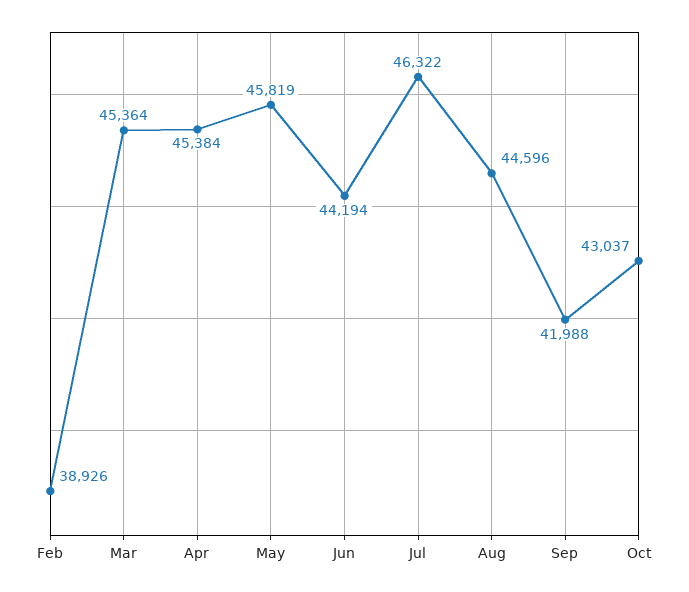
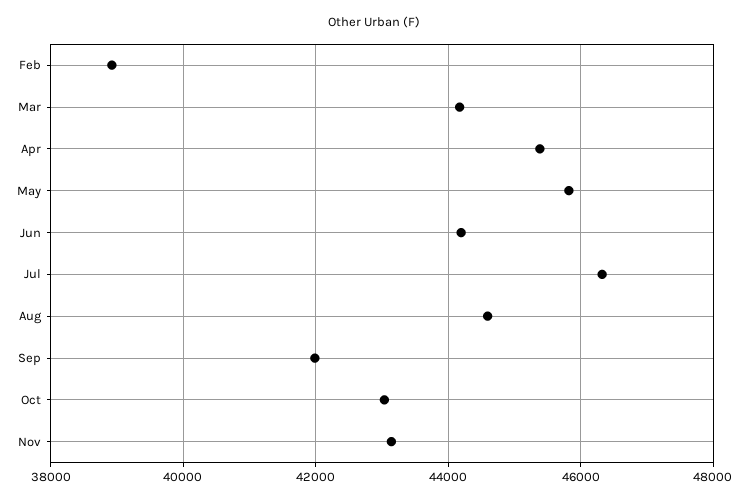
Mar: 45364 -> 44200
Nov: none -> 43200

